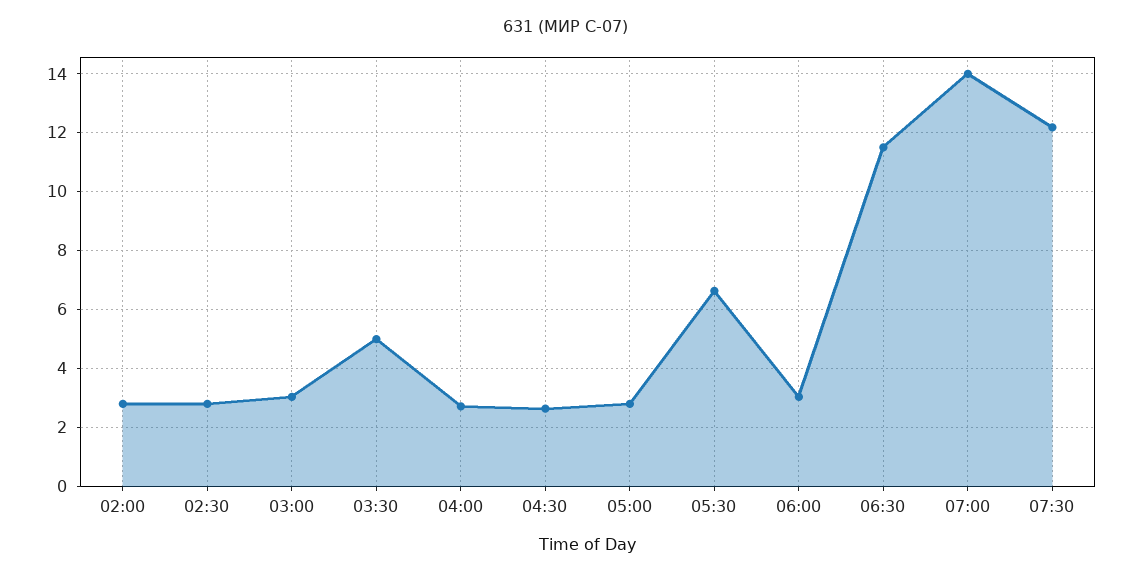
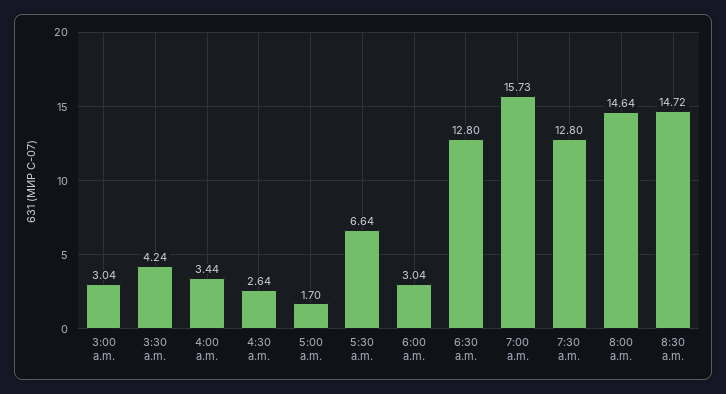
02:00: 2.75 -> none
02:30: 2.75 -> none
03:30: 5 -> 4.24
04:00: 2.75 -> 3.44
05:00: 2.75 -> 1.7
06:30: 11.5 -> 12.8
07:00: 14 -> 15.73
07:30: 12.25 -> 12.8
8:00 a.m.: none -> 14.64
8:30 a.m.: none -> 14.72

